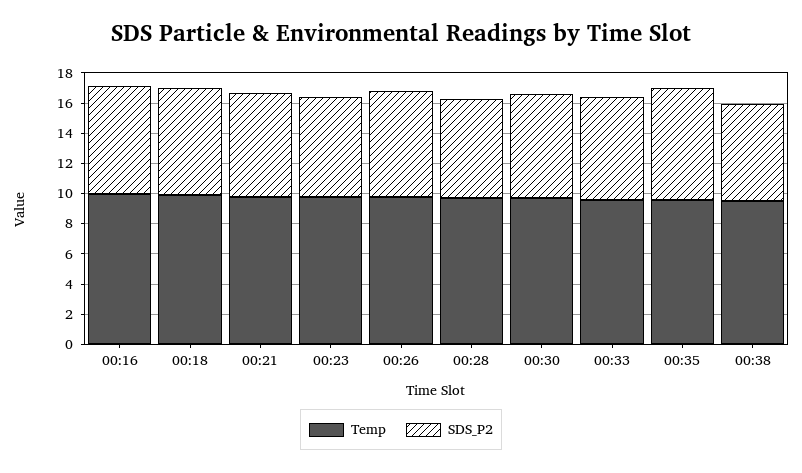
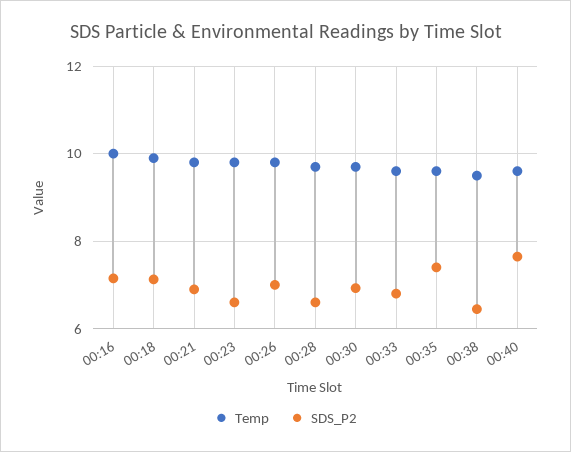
Temp, 00:40: none -> 9.6
SDS_P2, 00:40: none -> 7.6

